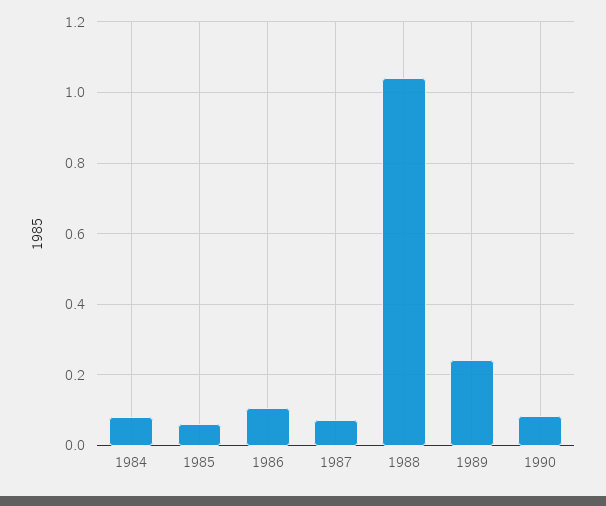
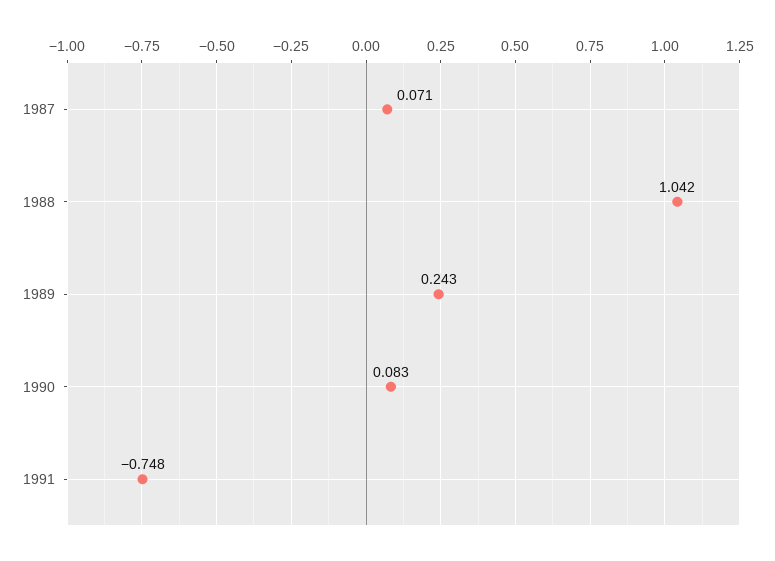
1984: 0.08 -> none
1985: 0.06 -> none
1986: 0.1 -> none
1991: none -> -0.748

